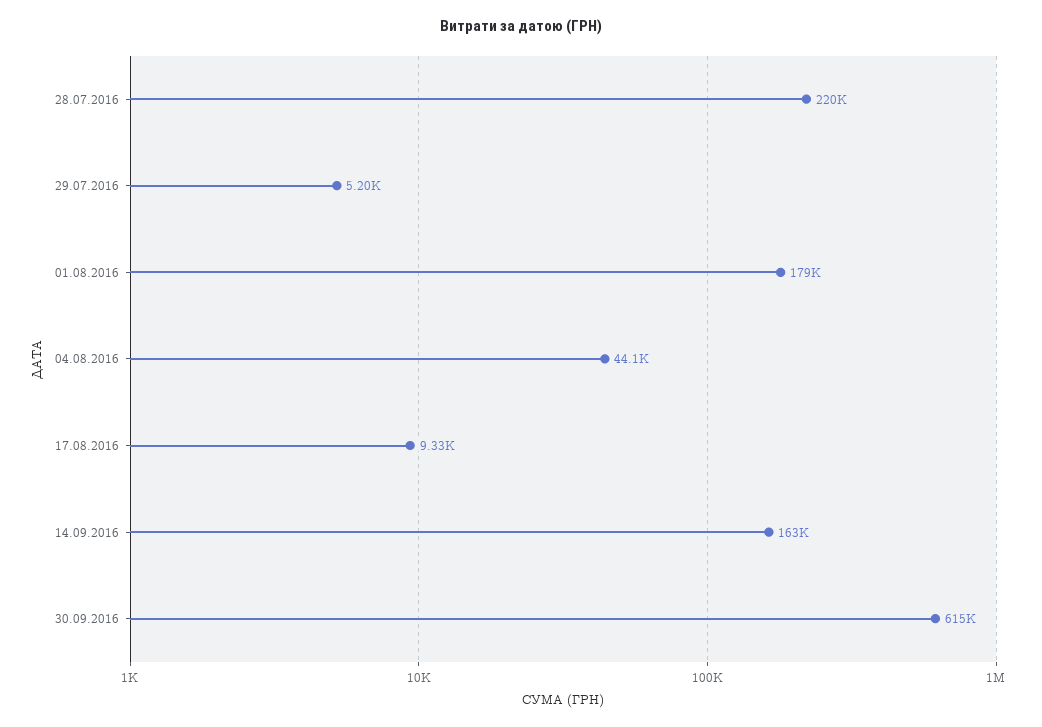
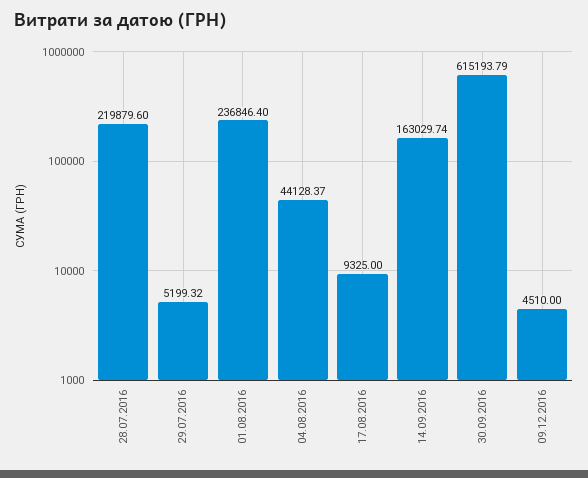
01.08.2016: 179000 -> 236846.4
09.12.2016: none -> 4510

